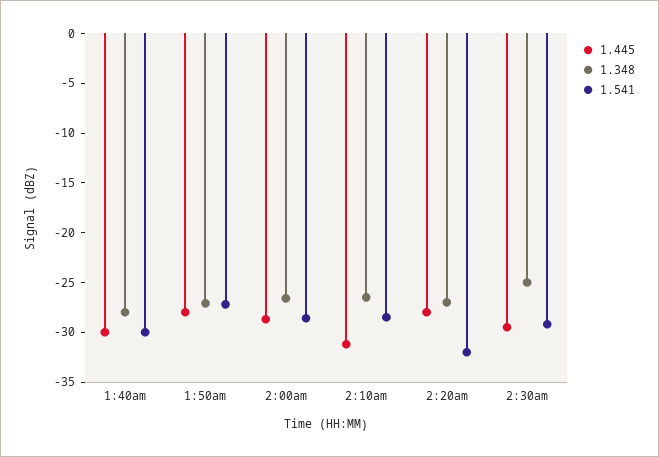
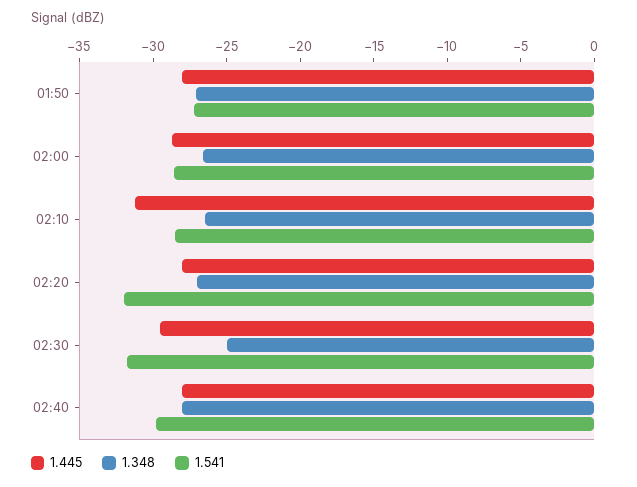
1.445, 1:40am: -30 -> none
1.348, 1:40am: -28 -> none
1.541, 1:40am: -30 -> none
1.541, 2:30am: -29 -> -32
1.445, 02:40: none -> -28
1.348, 02:40: none -> -28
1.541, 02:40: none -> -30

